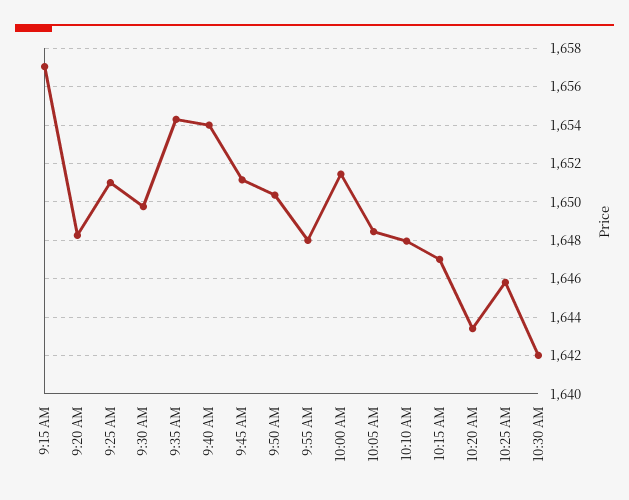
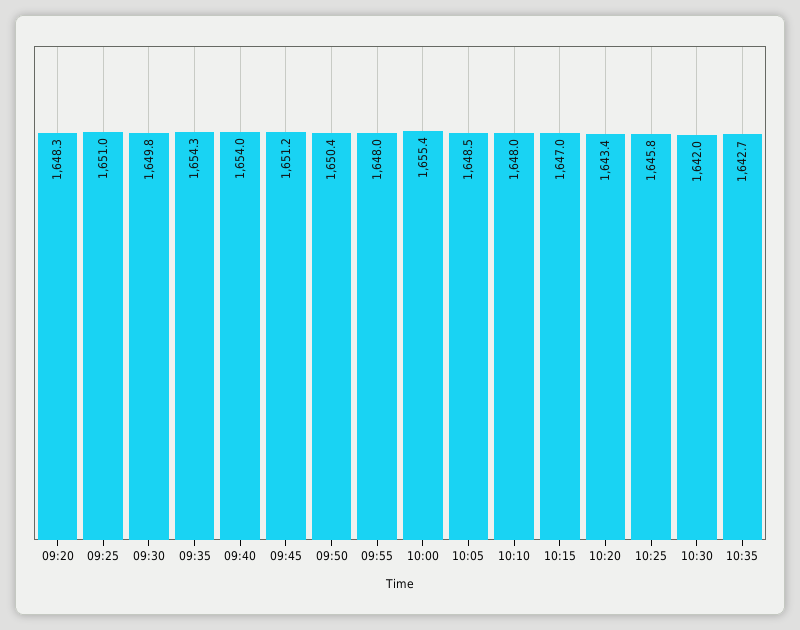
9:15 AM: 1657 -> none
10:00 AM: 1651.5 -> 1655.4
10:35: none -> 1642.7

